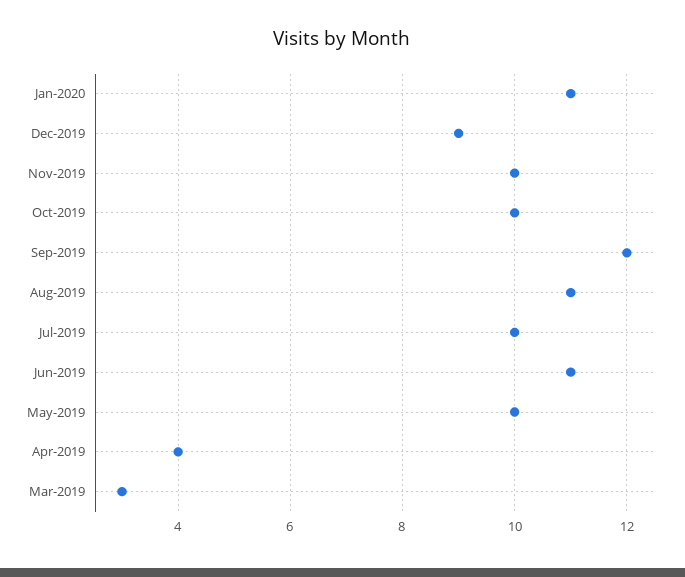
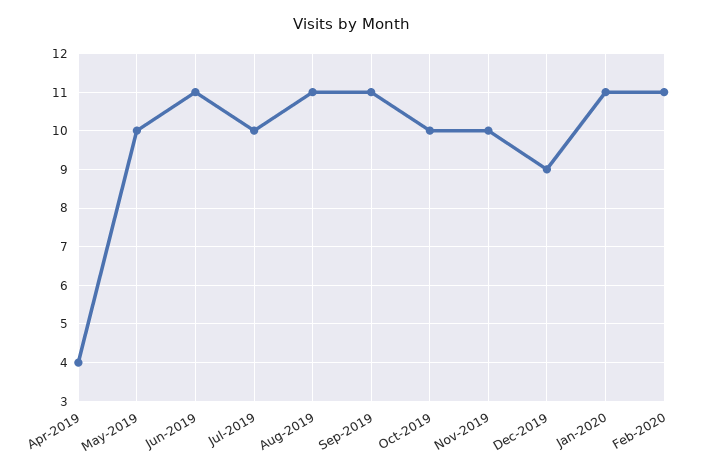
Sep-2019: 12 -> 11
Mar-2019: 3 -> none
Feb-2020: none -> 11

